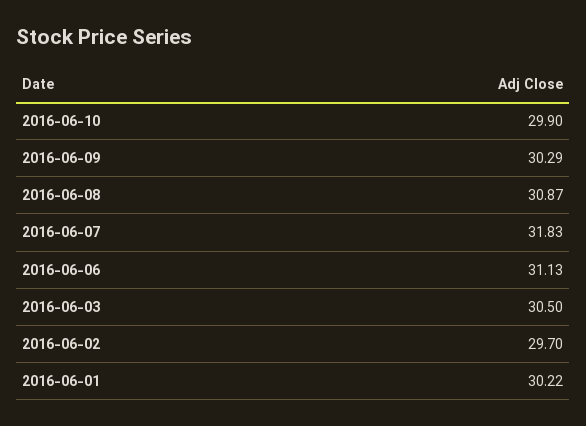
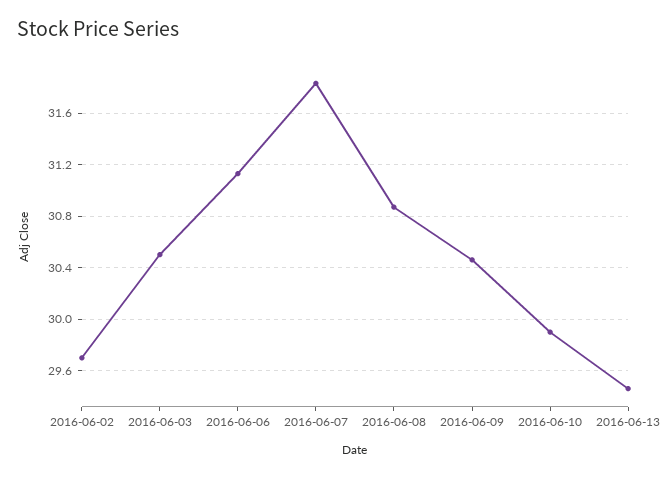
2016-06-09: 30.29 -> 30.45
2016-06-01: 30.22 -> none
2016-06-13: none -> 29.45

